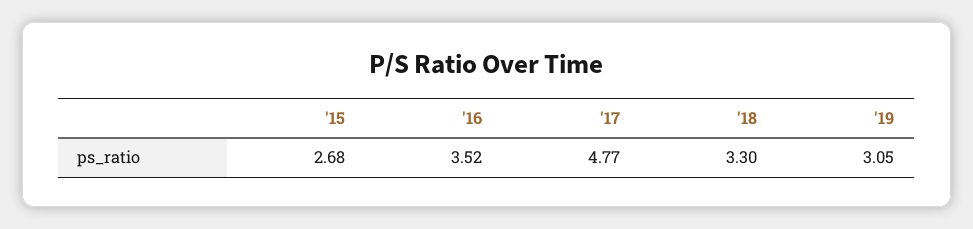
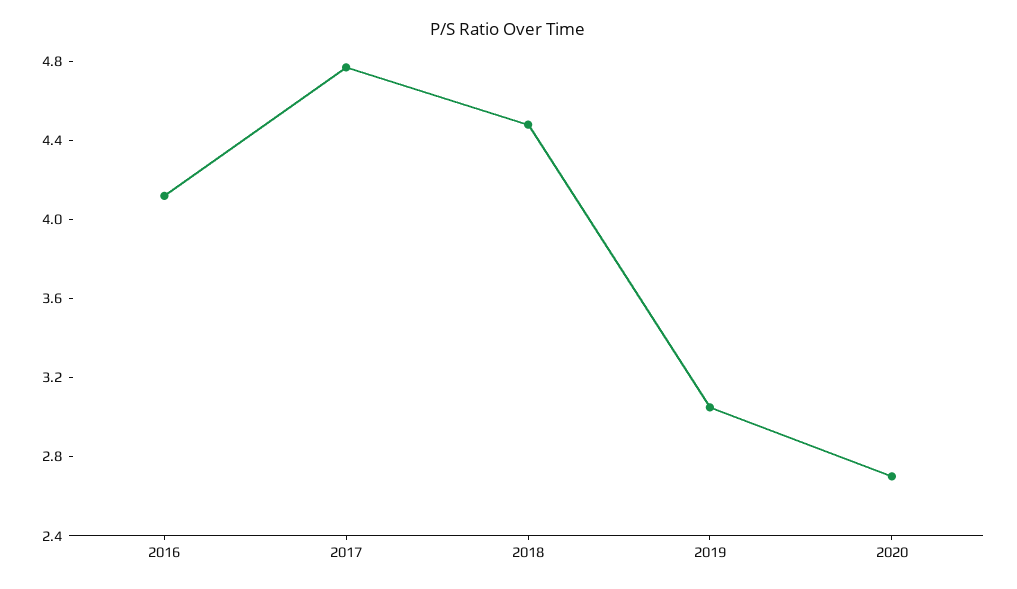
'15: 2.68 -> none
'16: 3.52 -> 4.1
'18: 3.3 -> 4.5
2020: none -> 2.7

